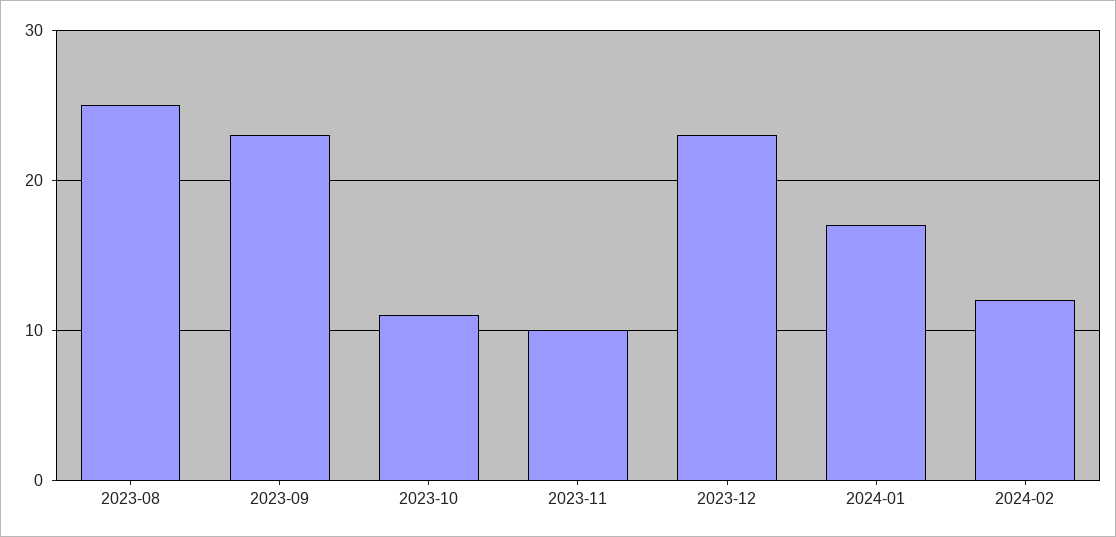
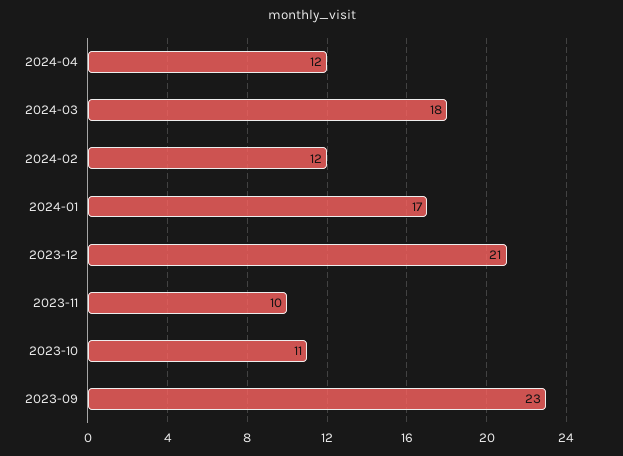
2023-08: 25 -> none
2023-12: 23 -> 21
2024-04: none -> 12
2024-03: none -> 18

